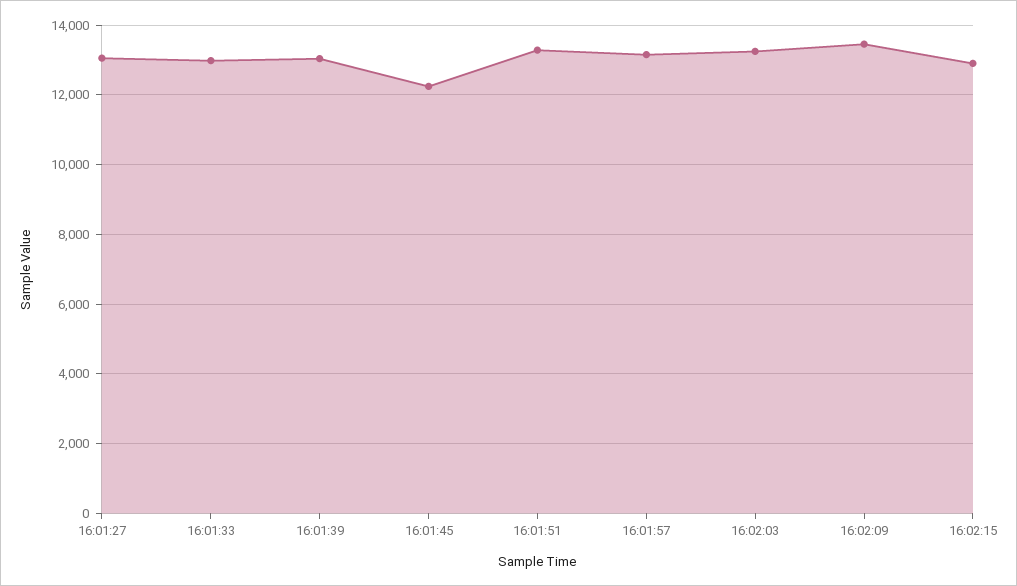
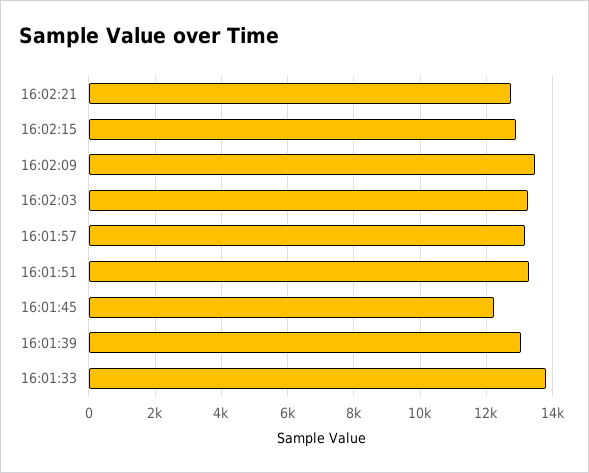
16:01:27: 13000 -> none
16:01:33: 13000 -> 13800
16:02:21: none -> 12800

